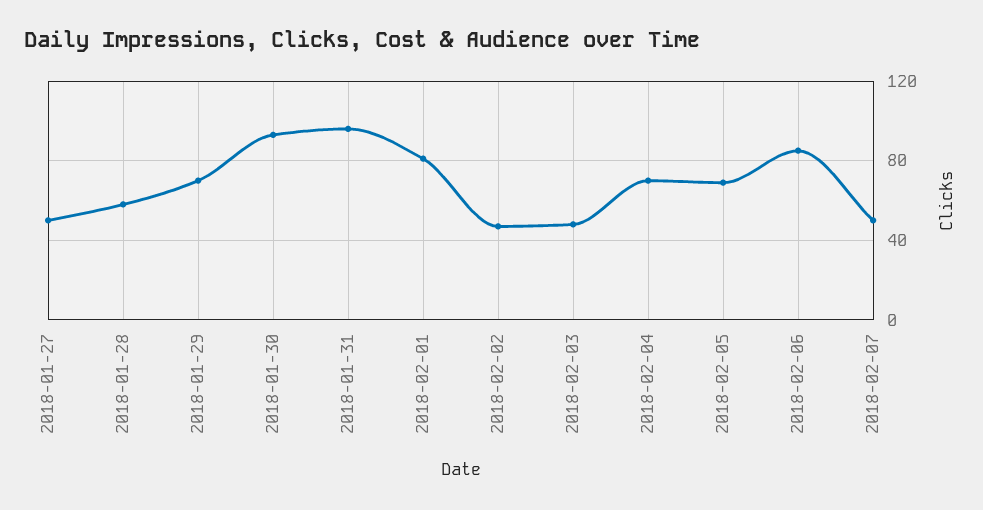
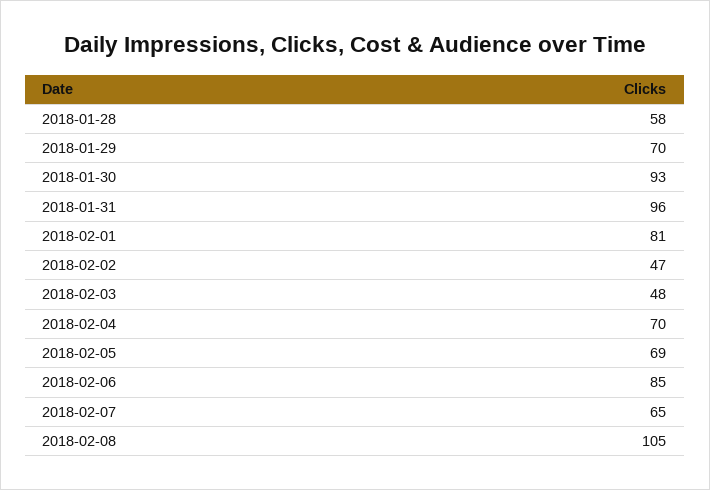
2018-01-27: 50 -> none
2018-02-07: 50 -> 65
2018-02-08: none -> 105

